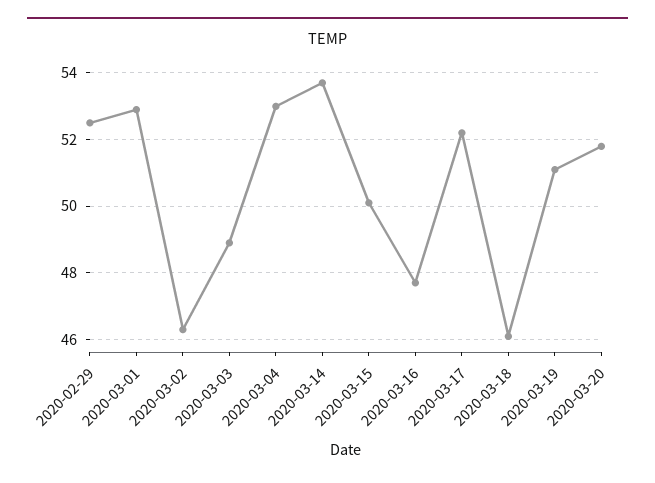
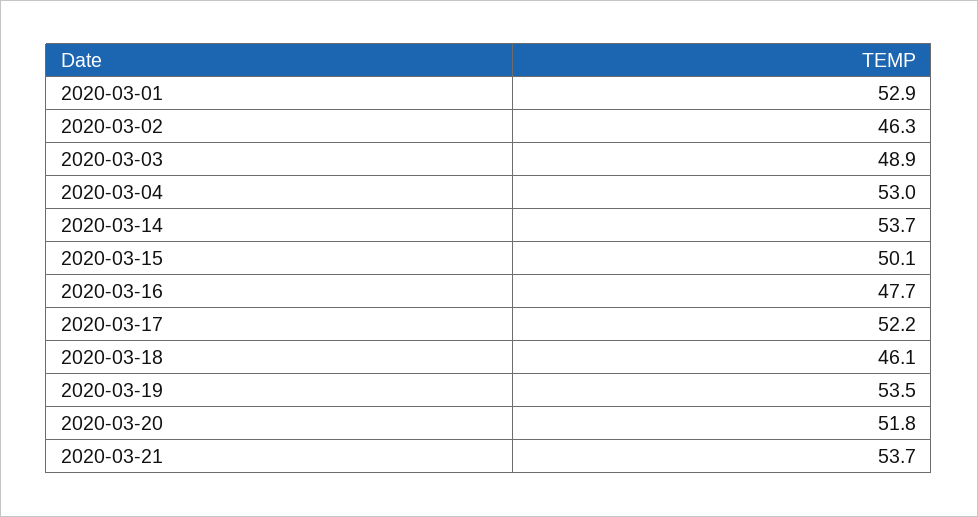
2020-02-29: 52.5 -> none
2020-03-19: 51 -> 53.5
2020-03-21: none -> 53.7

